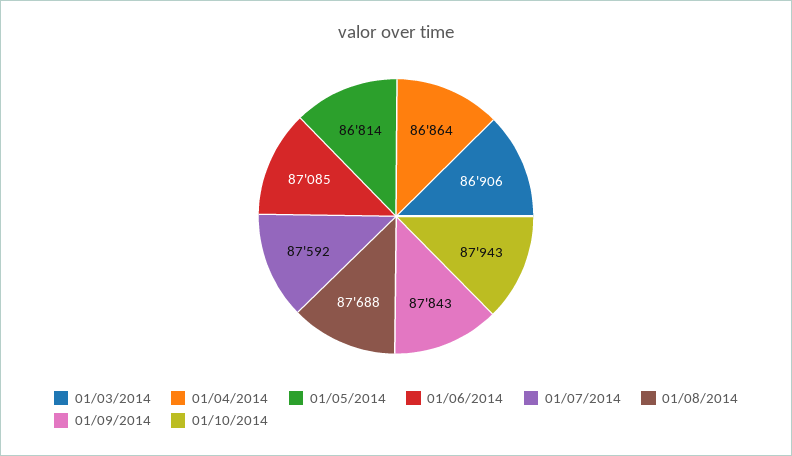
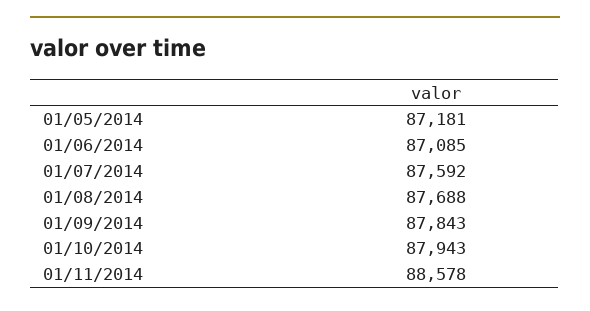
01/03/2014: 86906 -> none
01/04/2014: 86864 -> none
01/05/2014: 86814 -> 87181
01/11/2014: none -> 88578

